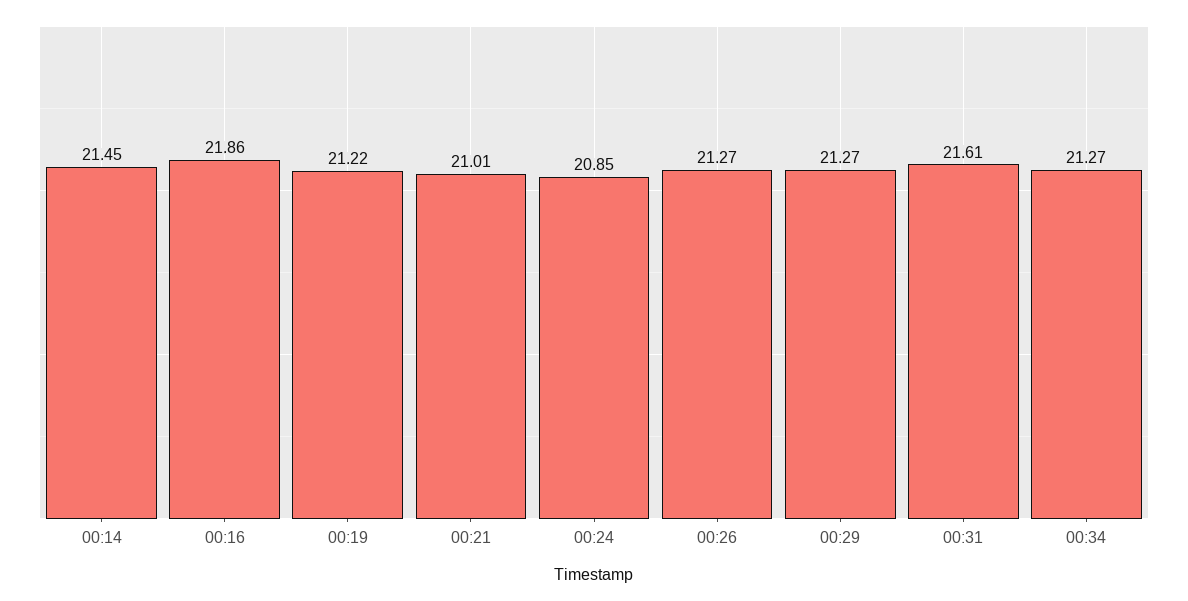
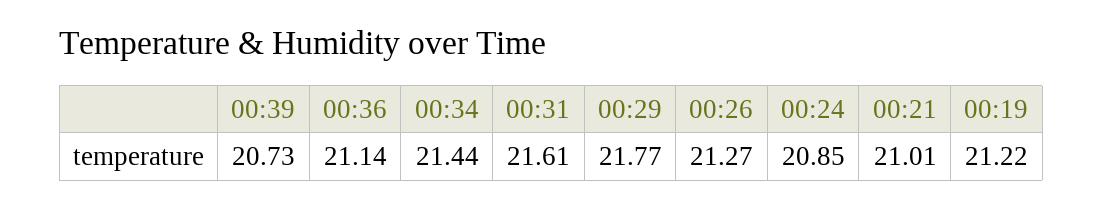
00:14: 21.45 -> none
00:16: 21.86 -> none
00:29: 21.27 -> 21.77
00:34: 21.27 -> 21.44
00:39: none -> 20.73
00:36: none -> 21.14

